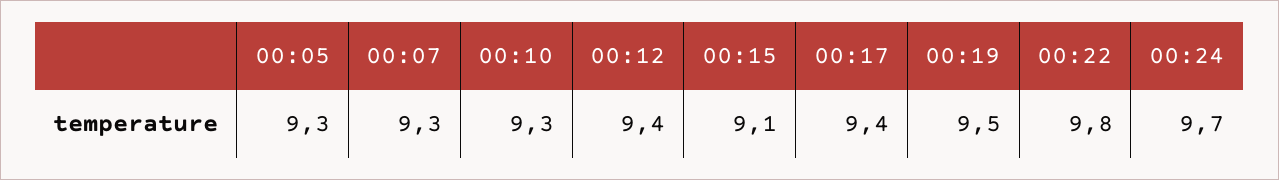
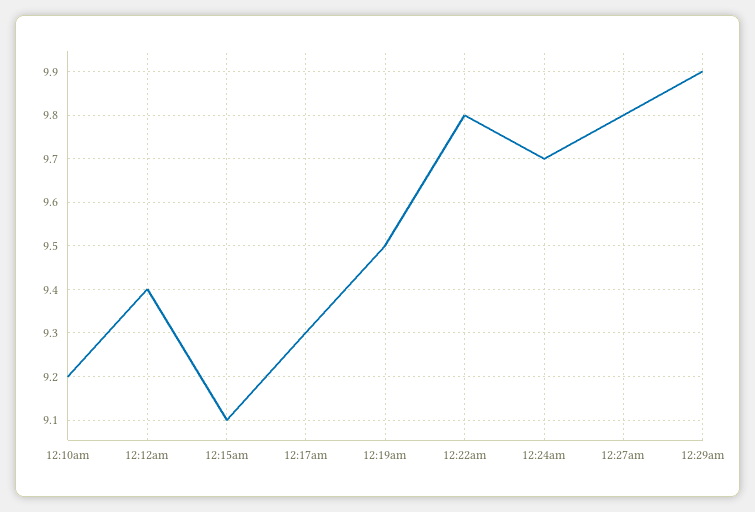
00:05: 9.3 -> none
00:07: 9.3 -> none
00:10: 9.3 -> 9.2
00:17: 9.4 -> 9.3
12:27am: none -> 9.8
12:29am: none -> 9.9

